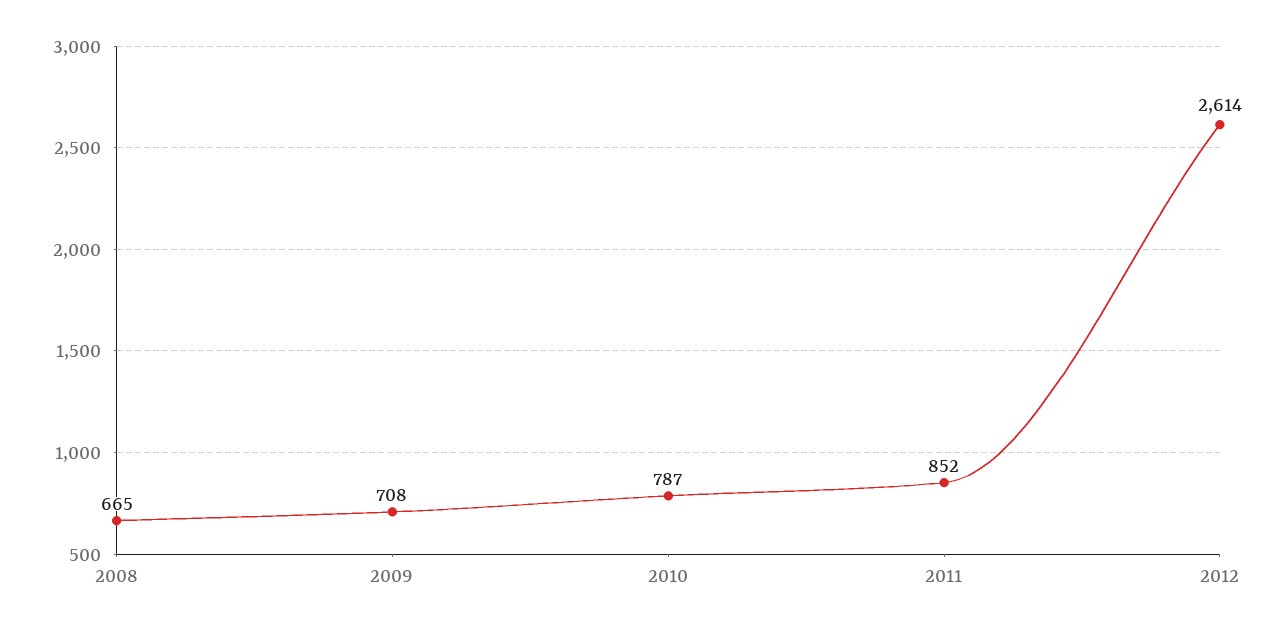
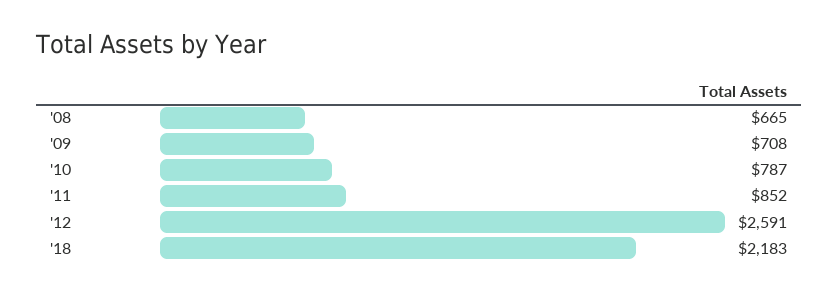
2012: 2614 -> 2591
'18: none -> 2183

